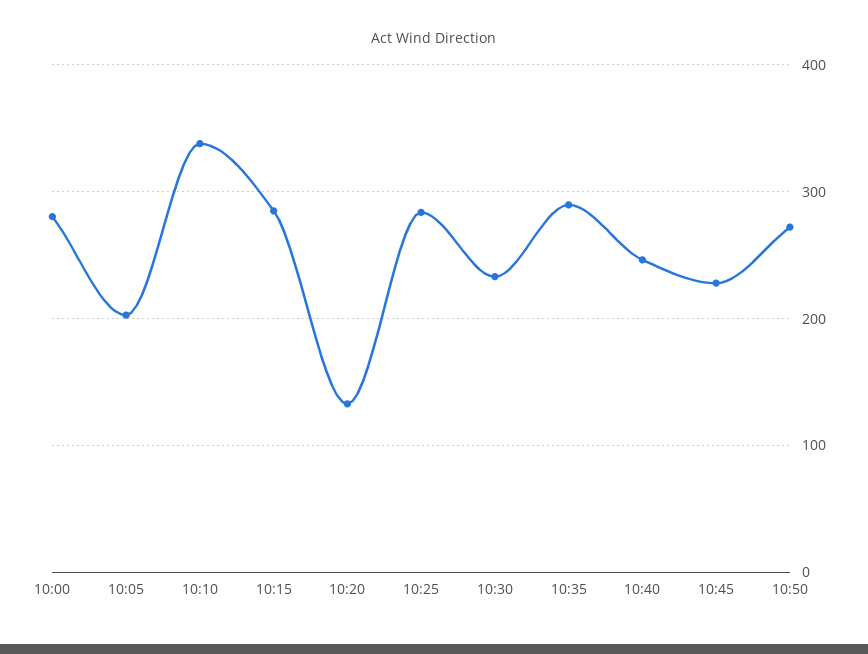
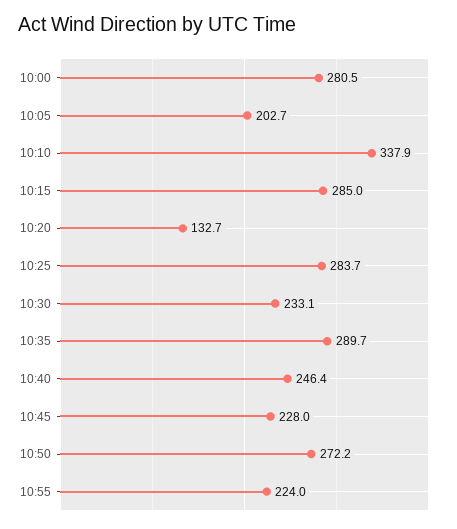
10:55: none -> 224

